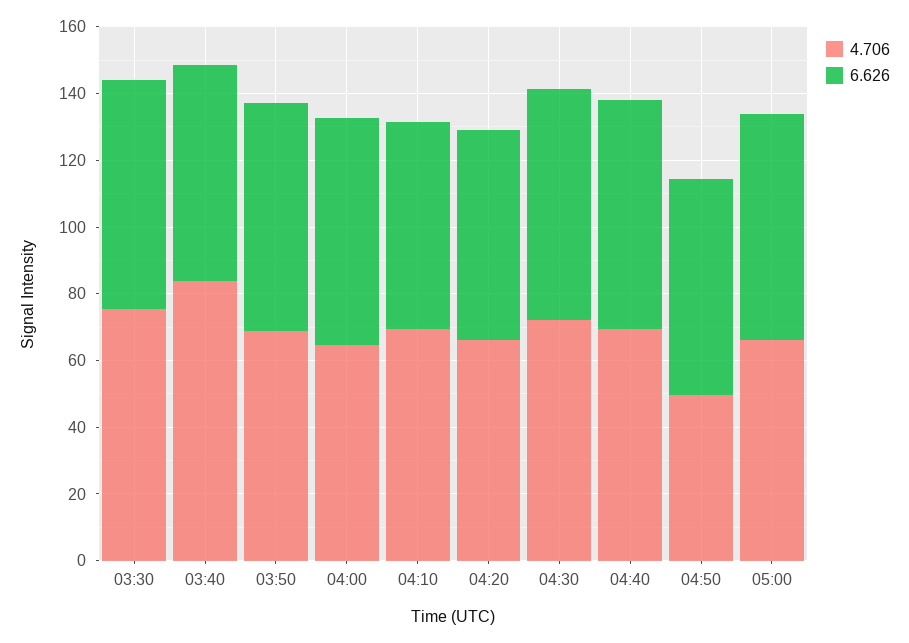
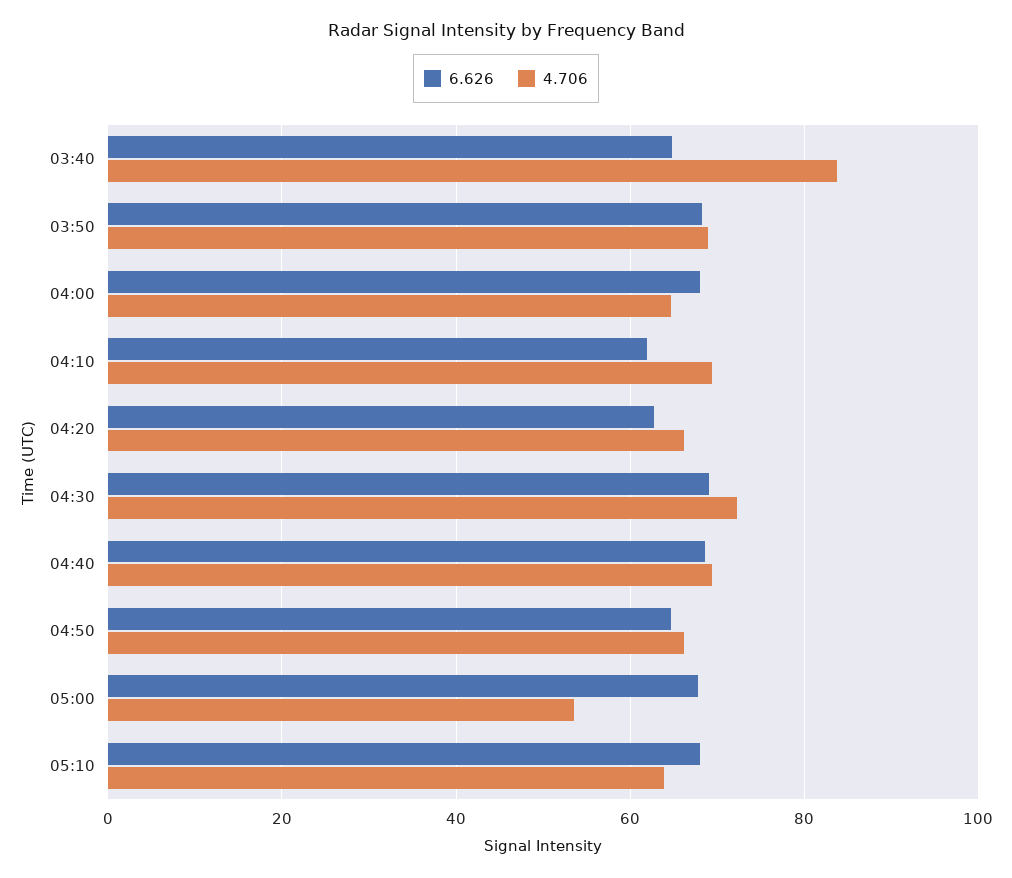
4.706, 03:30: 75 -> none
6.626, 03:30: 70 -> none
4.706, 04:50: 50 -> 66
4.706, 05:00: 65 -> 54
6.626, 05:10: none -> 68
4.706, 05:10: none -> 64

